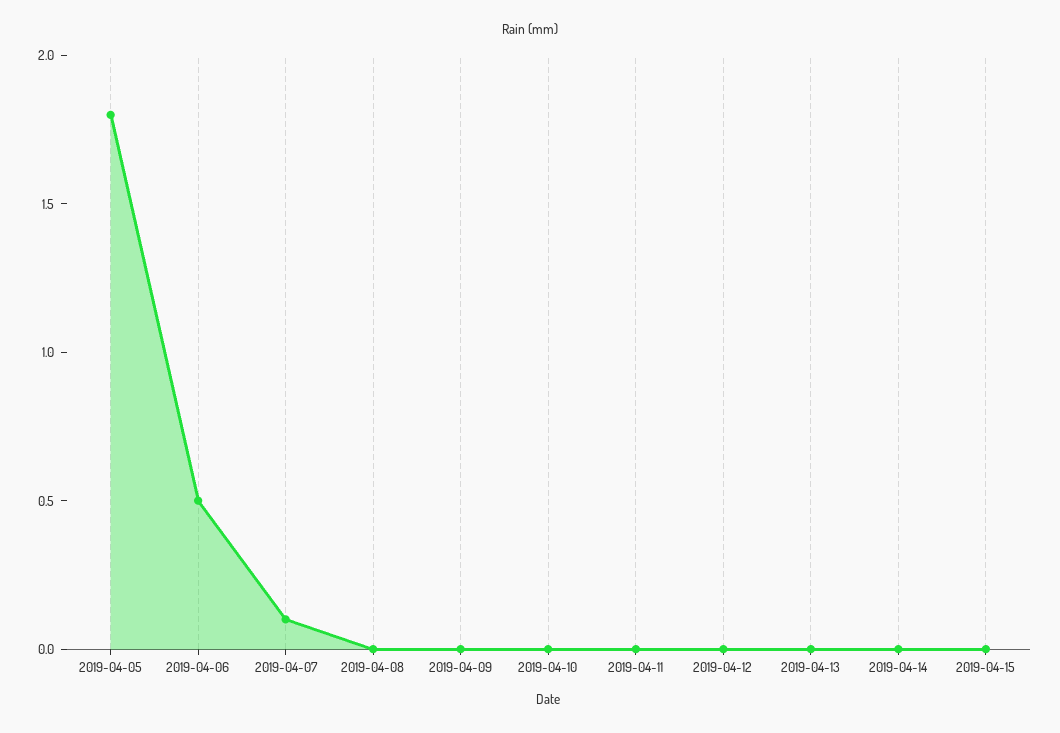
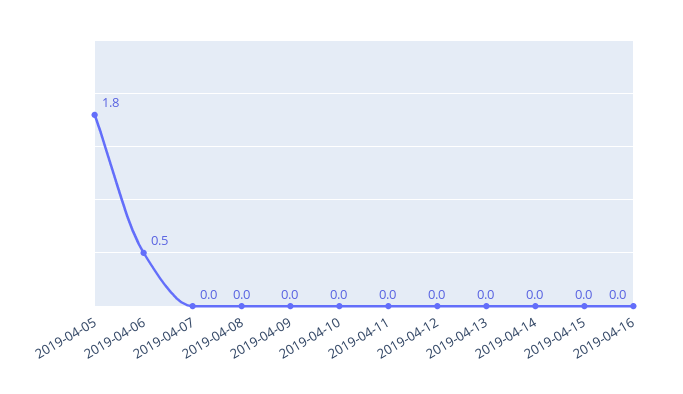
2019-04-07: 0.1 -> 0
2019-04-16: none -> 0

